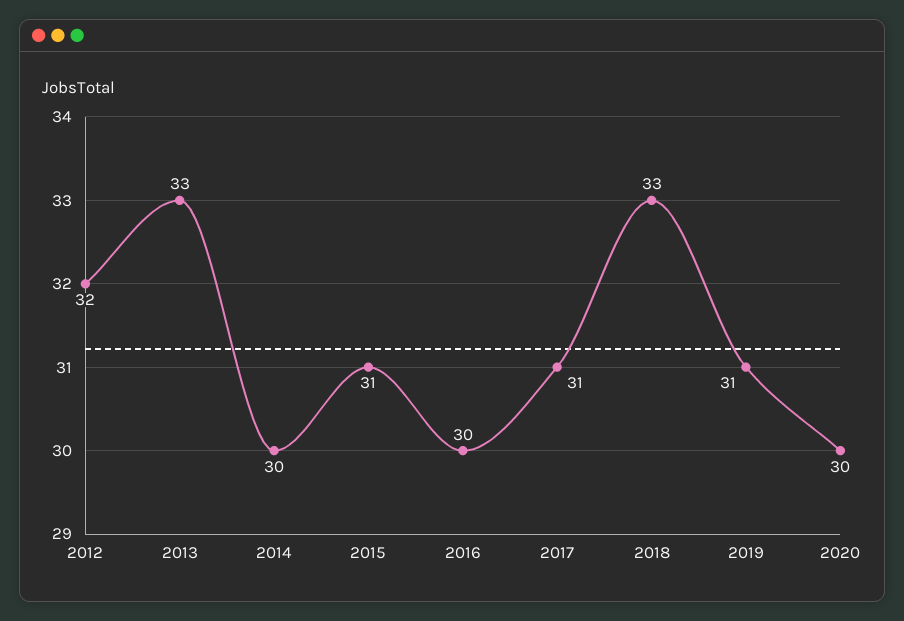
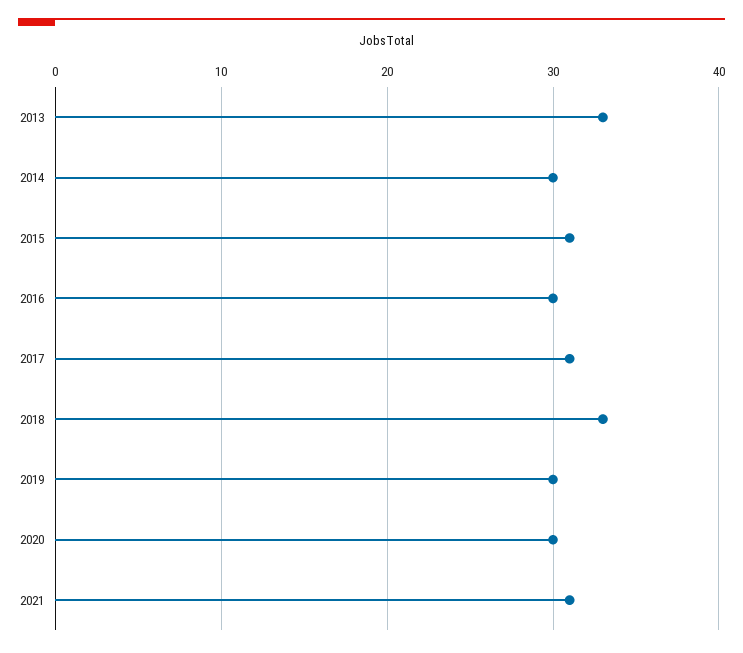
2012: 32 -> none
2019: 31 -> 30
2021: none -> 31

